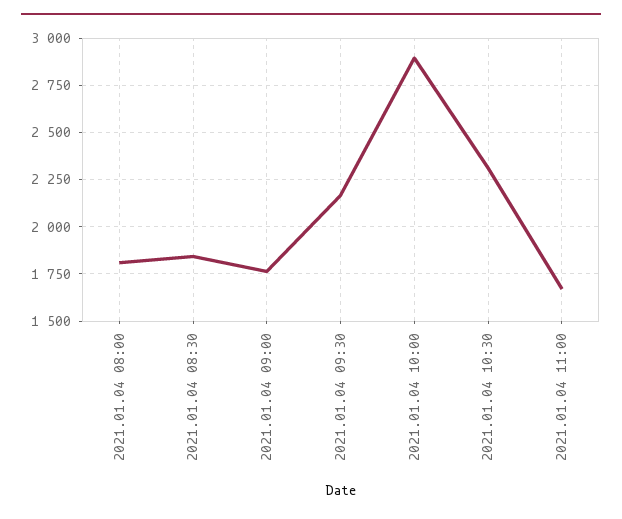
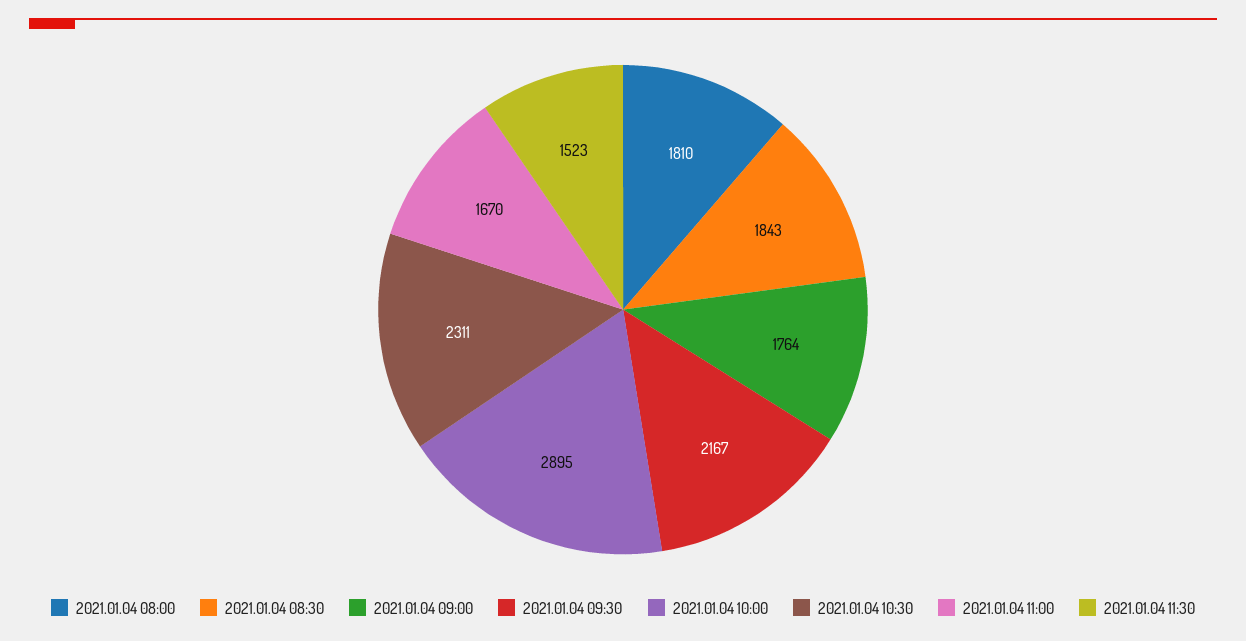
2021.01.04 11:30: none -> 1523

